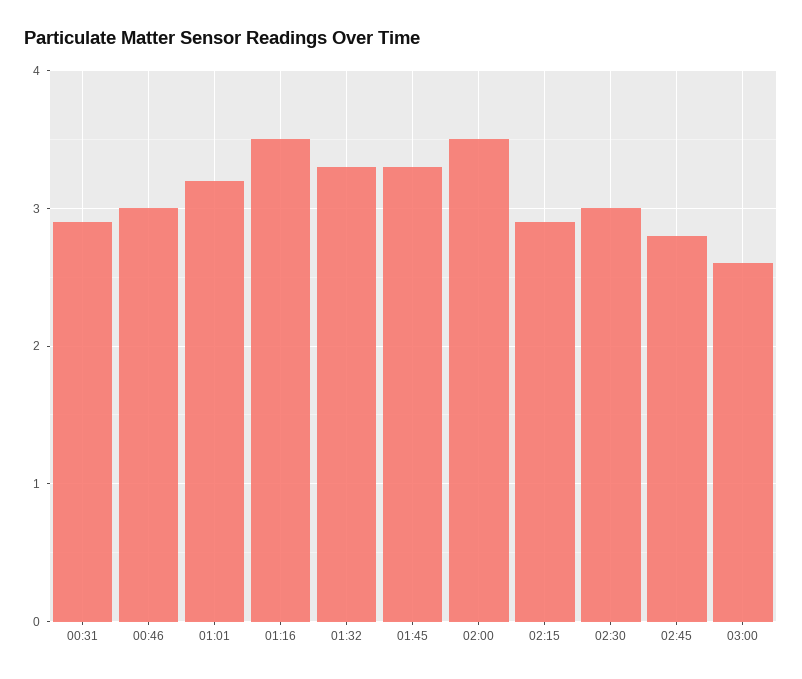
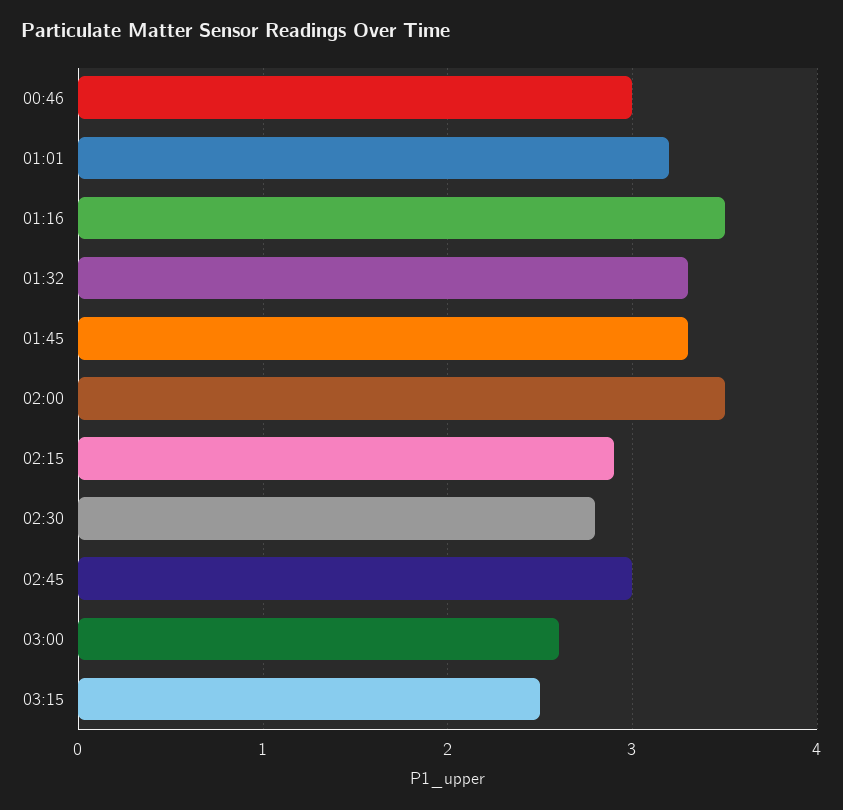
00:31: 2.9 -> none
02:30: 3 -> 2.8
02:45: 2.8 -> 3
03:15: none -> 2.5

